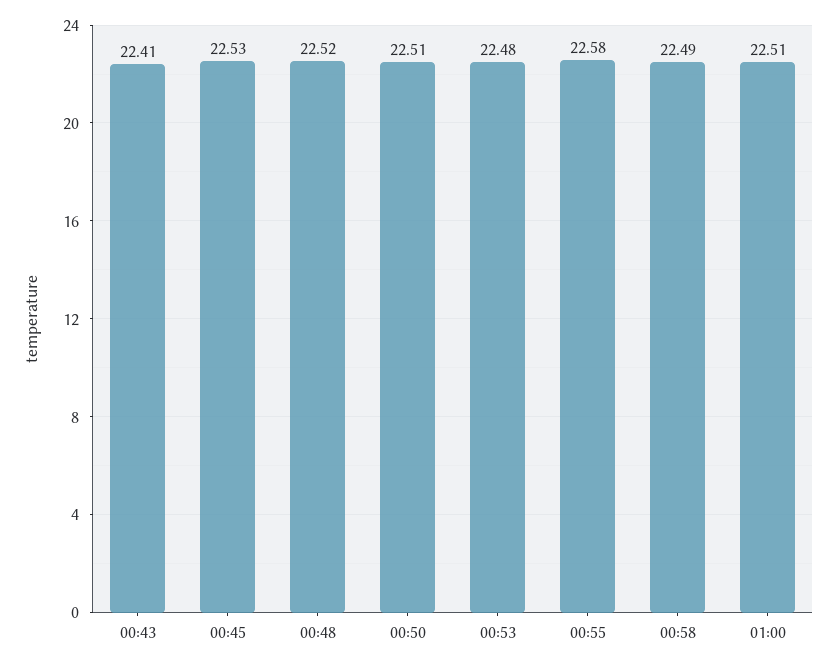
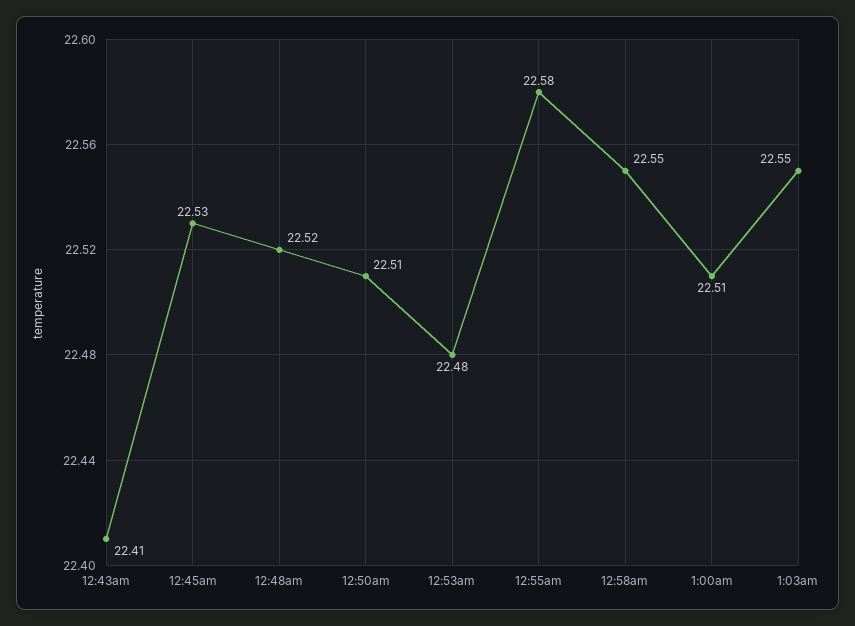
00:58: 22.49 -> 22.55
1:03am: none -> 22.55

